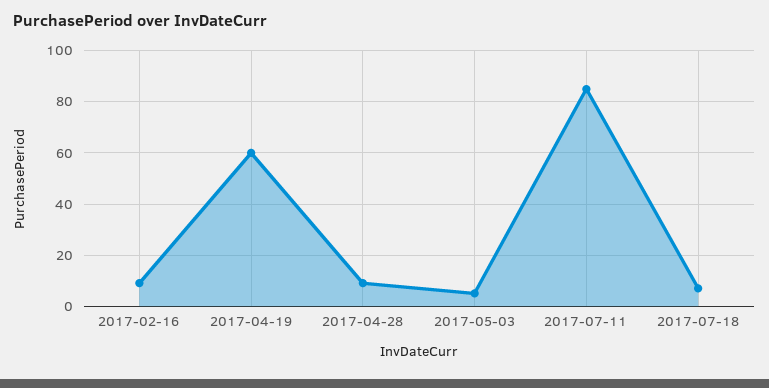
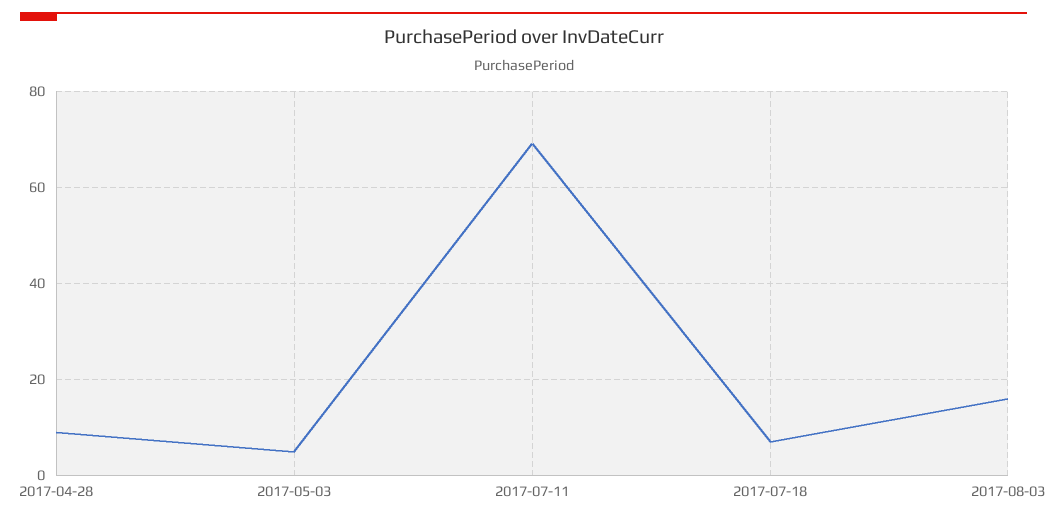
2017-02-16: 10 -> none
2017-04-19: 60 -> none
2017-07-11: 85 -> 70
2017-08-03: none -> 15

